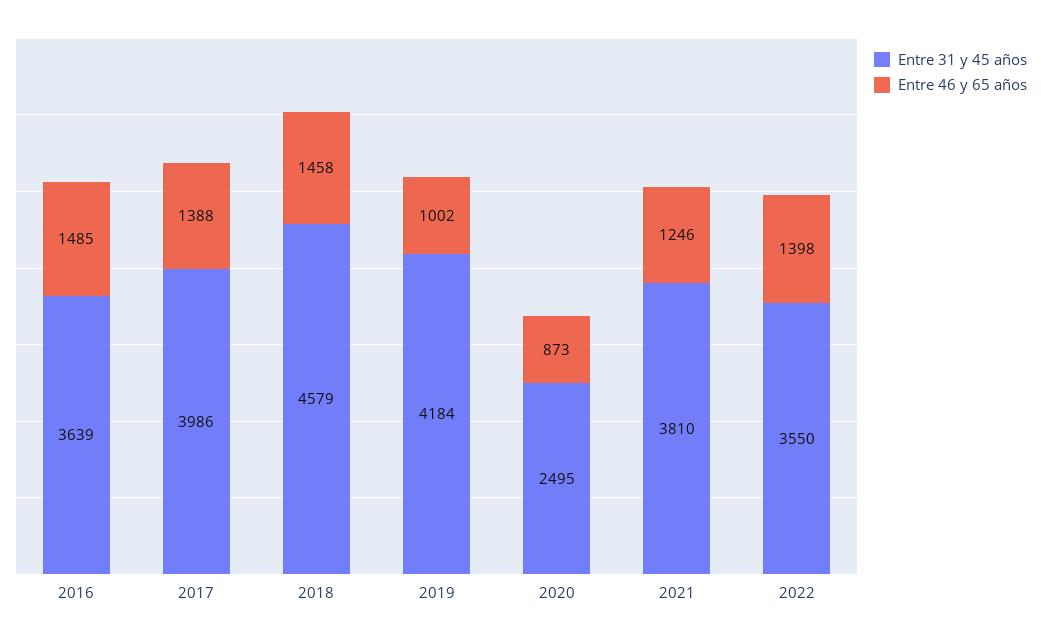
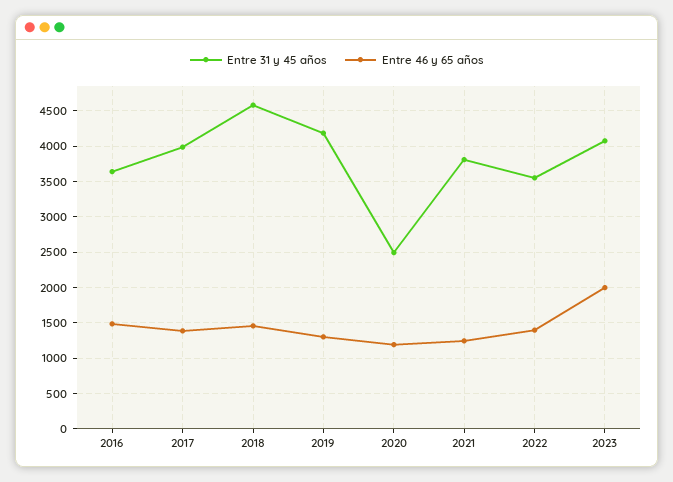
Entre 46 y 65 años, 2019: 1002 -> 1300
Entre 46 y 65 años, 2020: 873 -> 1200
Entre 31 y 45 años, 2023: none -> 4100
Entre 46 y 65 años, 2023: none -> 2000

